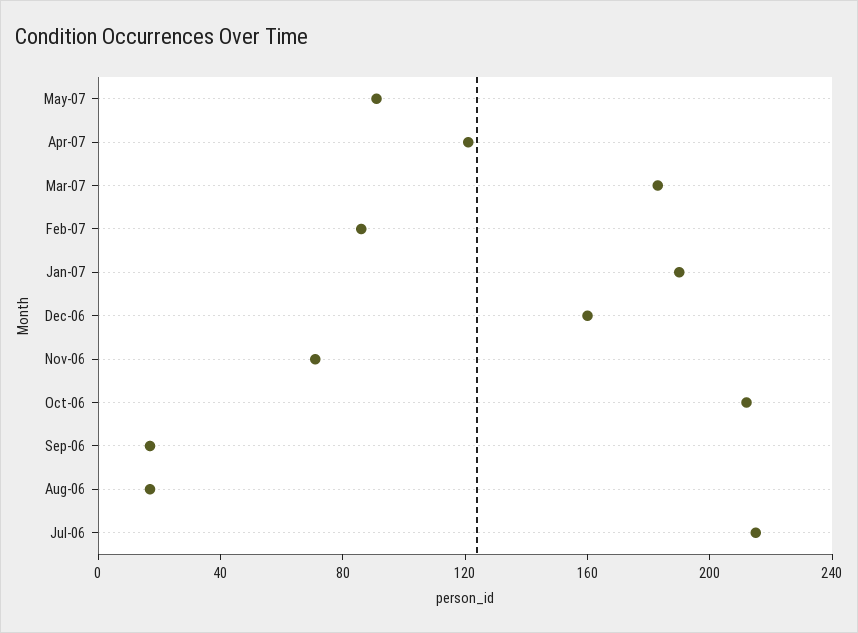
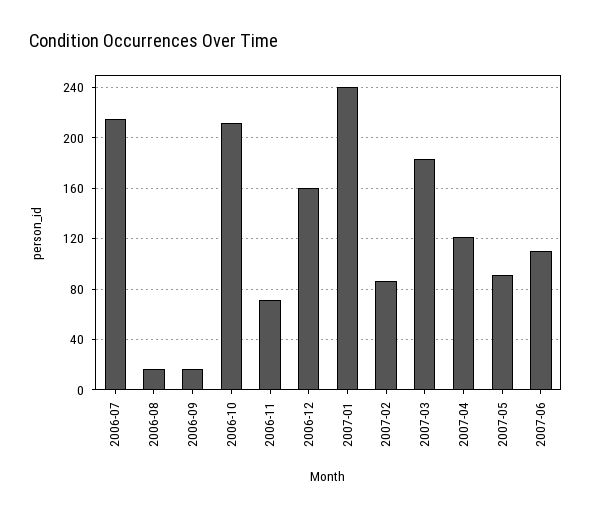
Jan-07: 190 -> 240
2007-06: none -> 110

